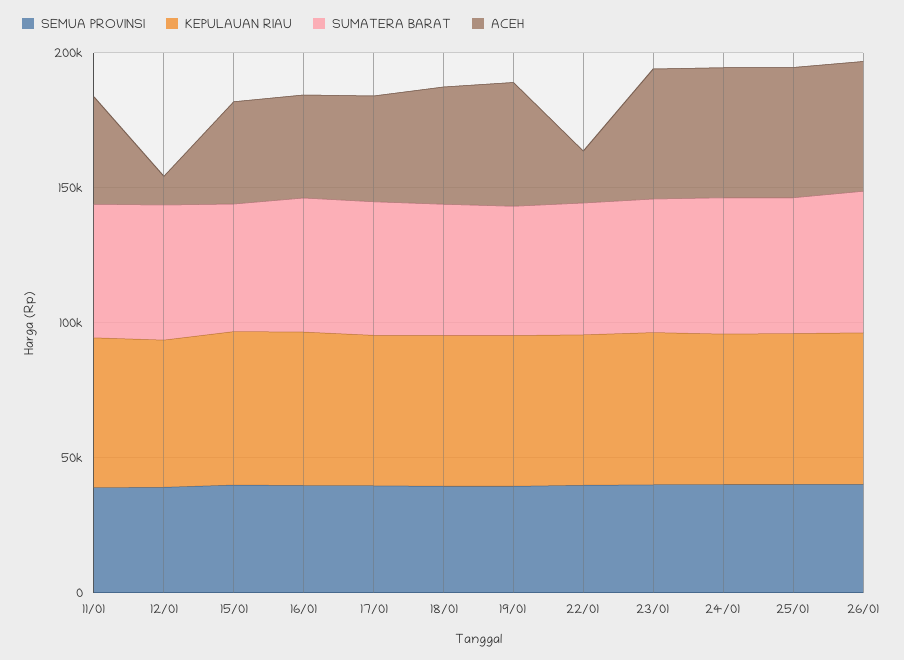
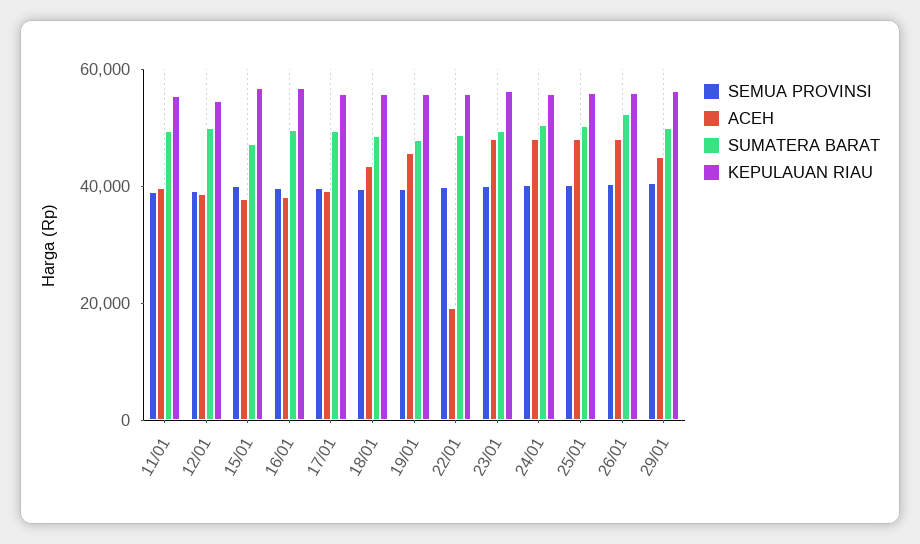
ACEH, 12/01: 10000 -> 40000
SEMUA PROVINSI, 29/01: none -> 40000
ACEH, 29/01: none -> 45000
SUMATERA BARAT, 29/01: none -> 50000
KEPULAUAN RIAU, 29/01: none -> 55000

